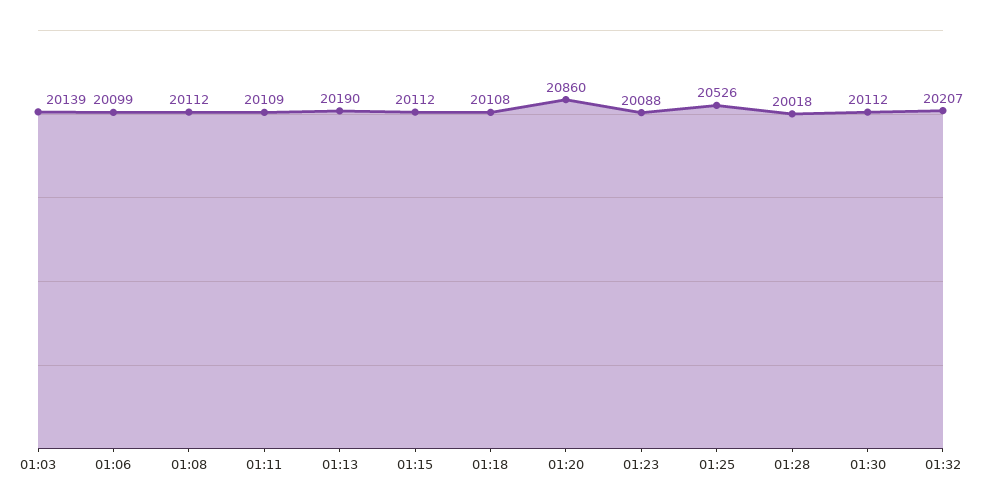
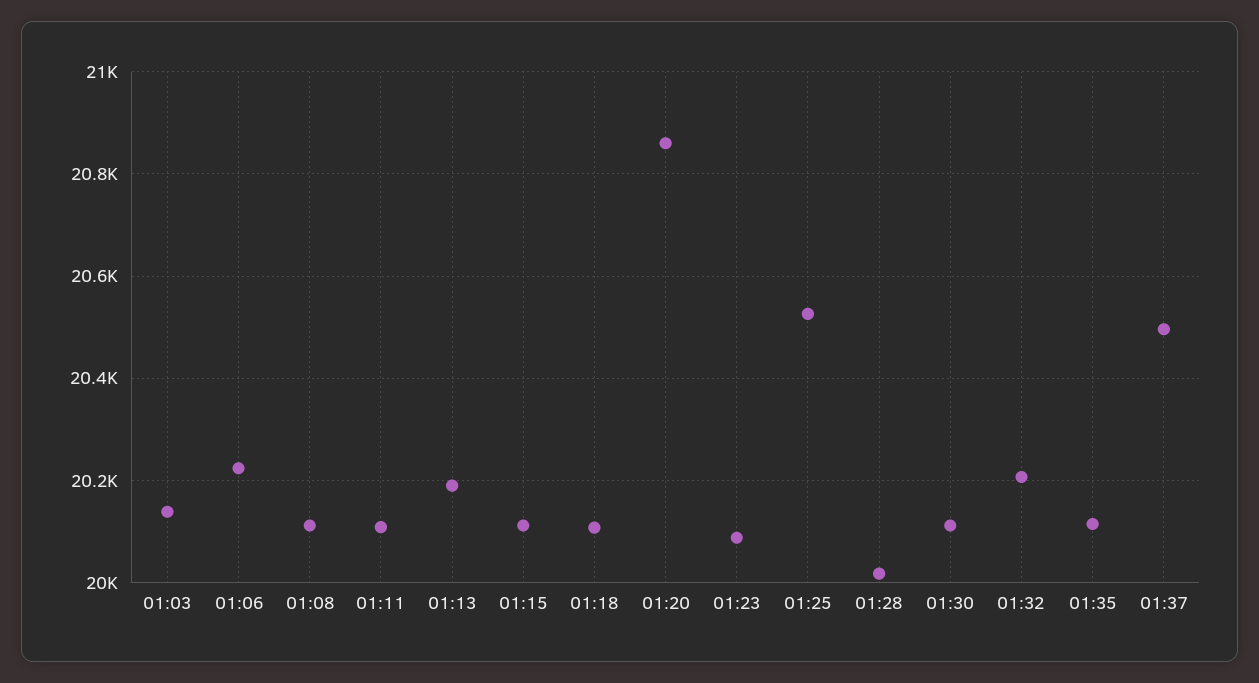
01:06: 20099 -> 20220
01:35: none -> 20120
01:37: none -> 20500

